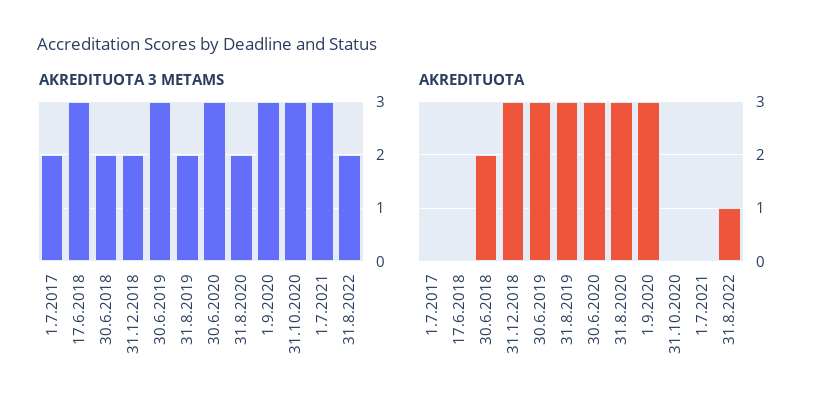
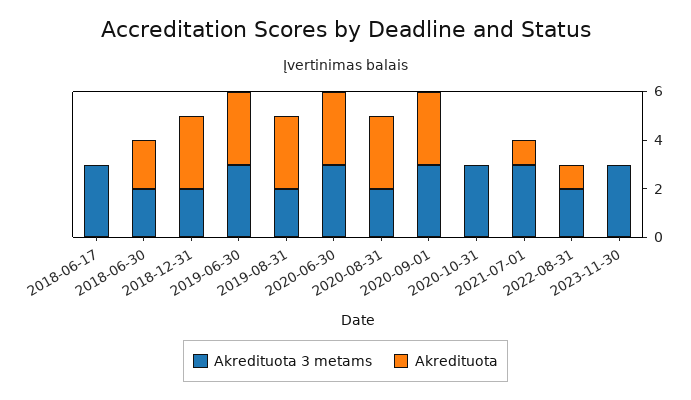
AKREDITUOTA 3 METAMS, 1.7.2017: 2 -> none
AKREDITUOTA, 1.7.2017: 0 -> none
AKREDITUOTA, 1.7.2021: 0 -> 1
AKREDITUOTA 3 METAMS, 2023-11-30: none -> 3
AKREDITUOTA, 2023-11-30: none -> 0

